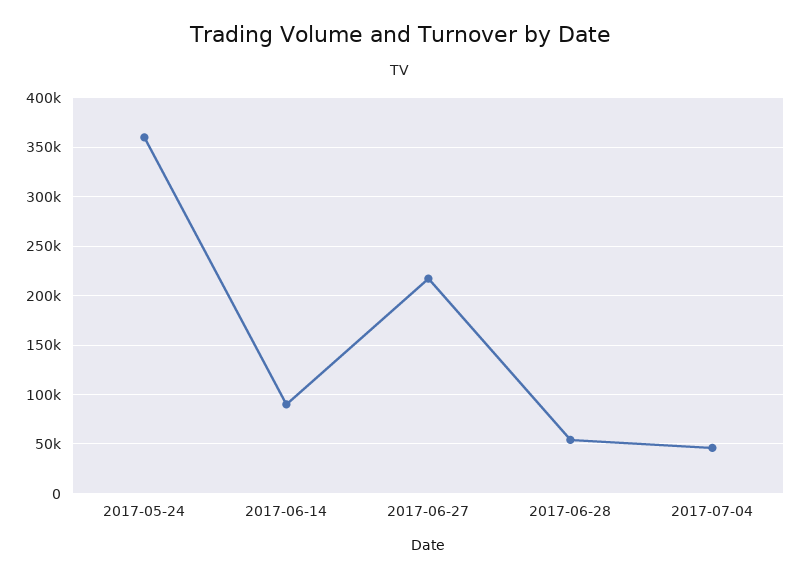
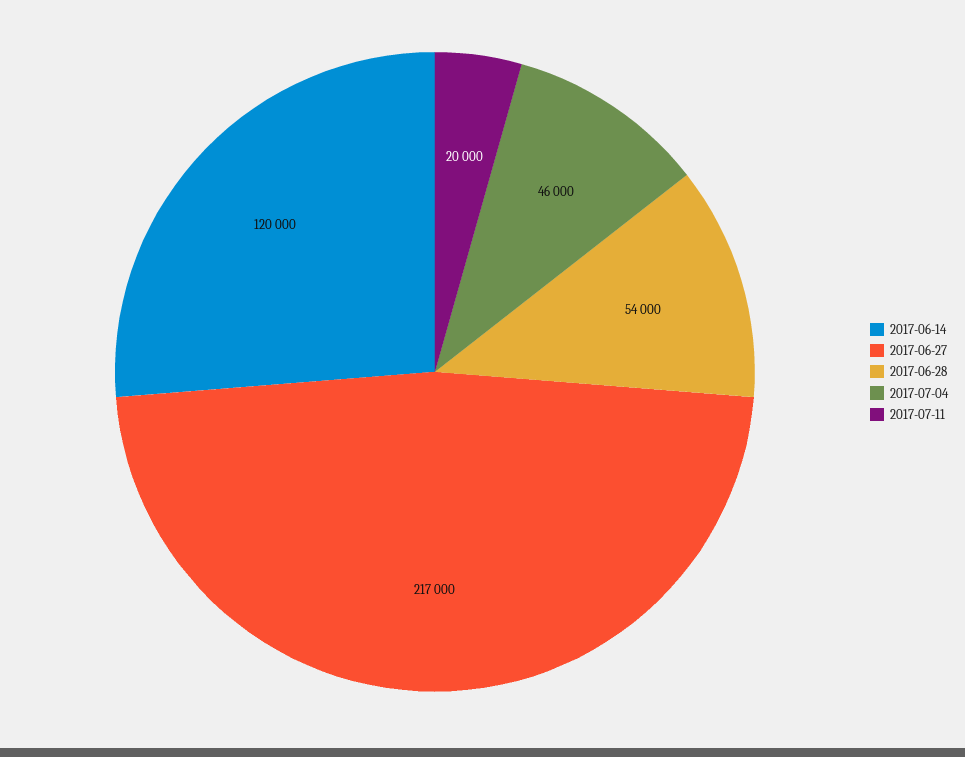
2017-05-24: 360000 -> none
2017-06-14: 90000 -> 120000
2017-07-11: none -> 20000

